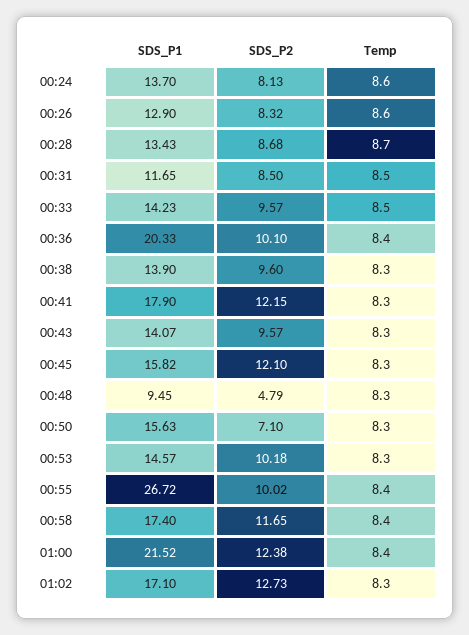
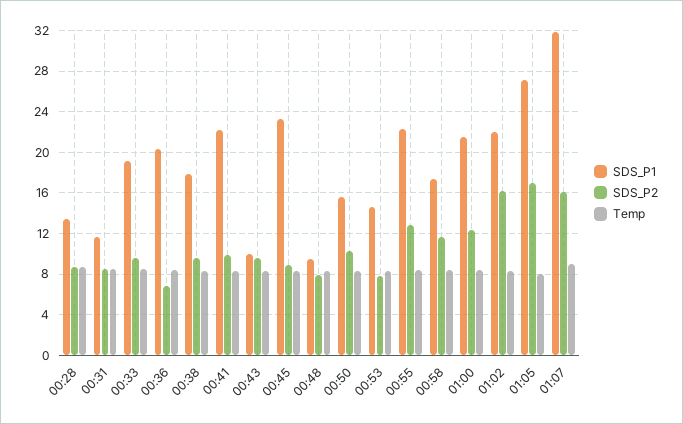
SDS_P1, 00:24: 13.7 -> none
SDS_P2, 00:24: 8.13 -> none
Temp, 00:24: 8.6 -> none
SDS_P1, 00:26: 12.9 -> none
SDS_P2, 00:26: 8.32 -> none
Temp, 00:26: 8.6 -> none
SDS_P1, 00:33: 14.23 -> 19
SDS_P2, 00:36: 10.1 -> 7
SDS_P1, 00:38: 13.9 -> 18
SDS_P1, 00:41: 17.9 -> 22
SDS_P2, 00:41: 12.15 -> 10
SDS_P1, 00:43: 14.07 -> 10
SDS_P1, 00:45: 15.82 -> 23
SDS_P2, 00:45: 12.1 -> 9
SDS_P2, 00:48: 4.79 -> 8
SDS_P2, 00:50: 7.1 -> 10
SDS_P2, 00:53: 10.18 -> 8
SDS_P1, 00:55: 26.72 -> 22
SDS_P2, 00:55: 10.02 -> 13
SDS_P1, 01:02: 17.1 -> 22
SDS_P2, 01:02: 12.73 -> 16
SDS_P1, 01:05: none -> 27
SDS_P2, 01:05: none -> 17
Temp, 01:05: none -> 8
SDS_P1, 01:07: none -> 32
SDS_P2, 01:07: none -> 16
Temp, 01:07: none -> 9

